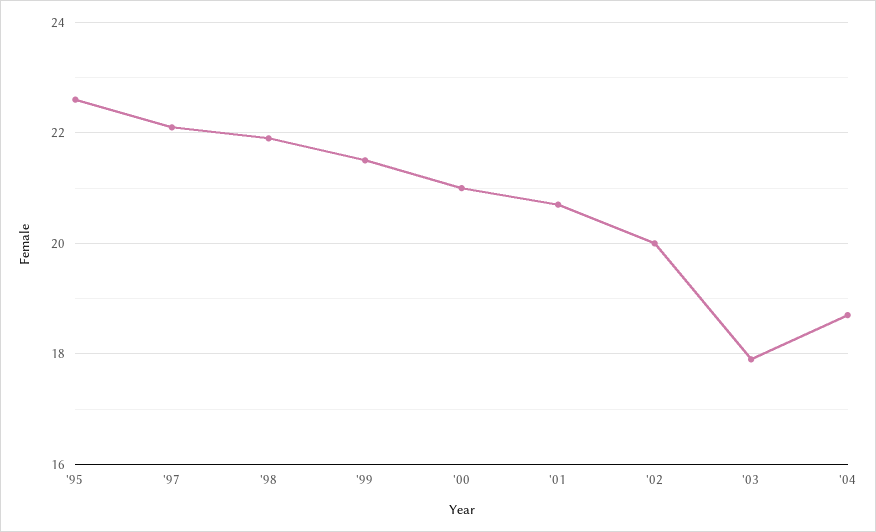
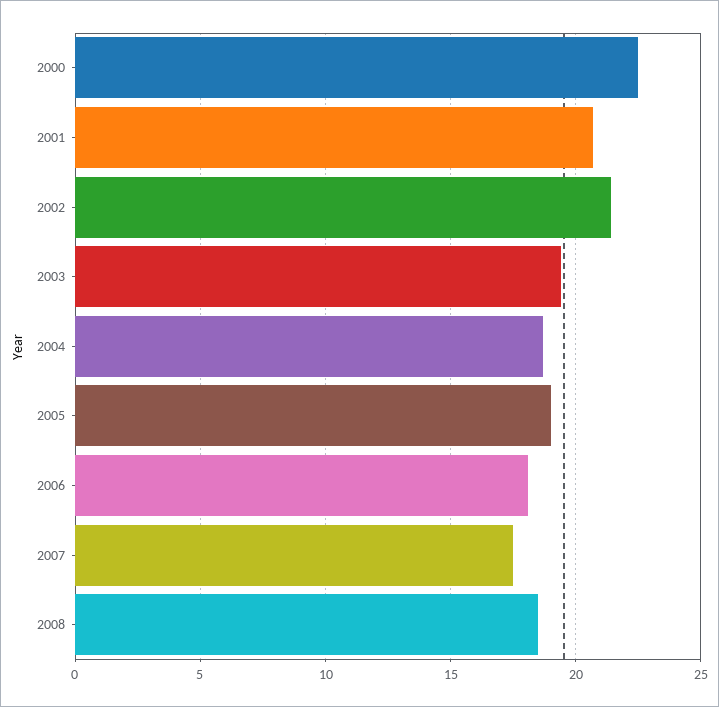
'95: 22.5 -> none
'97: 22 -> none
'98: 22 -> none
'99: 21.5 -> none
'00: 21 -> 22.5
'02: 20 -> 21.5
'03: 18 -> 19.5
2005: none -> 19
2006: none -> 18
2007: none -> 17.5
2008: none -> 18.5

